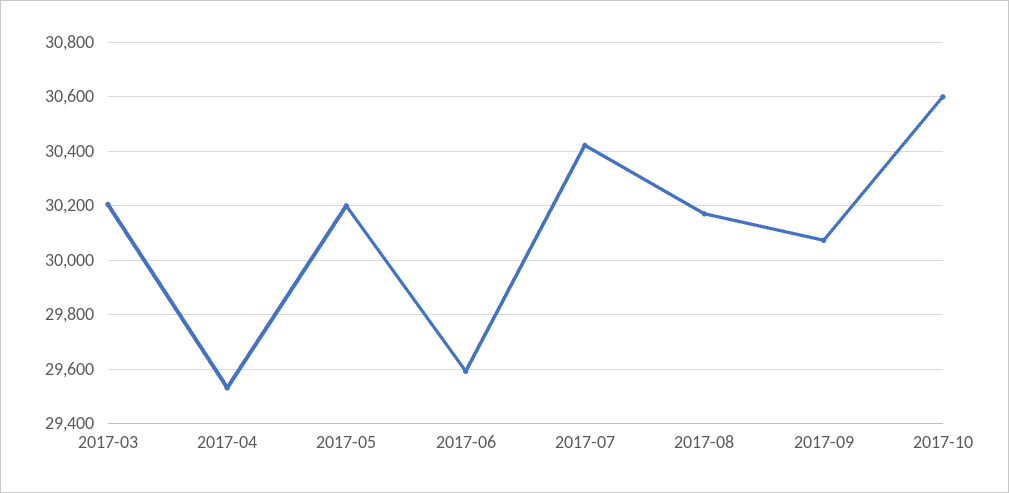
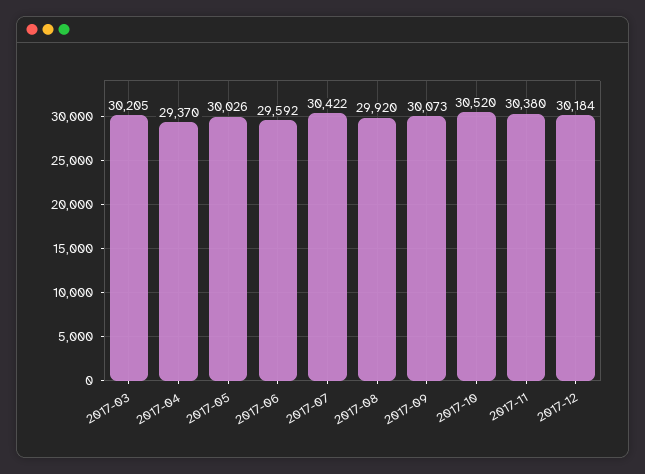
2017-04: 29525 -> 29370
2017-05: 30200 -> 30026
2017-08: 30175 -> 29920
2017-10: 30600 -> 30520
2017-11: none -> 30380
2017-12: none -> 30184

